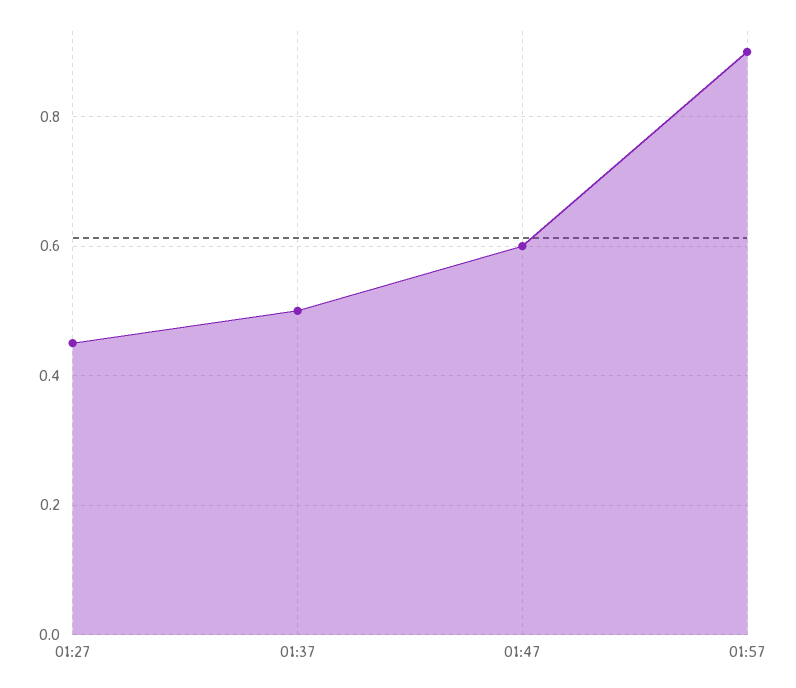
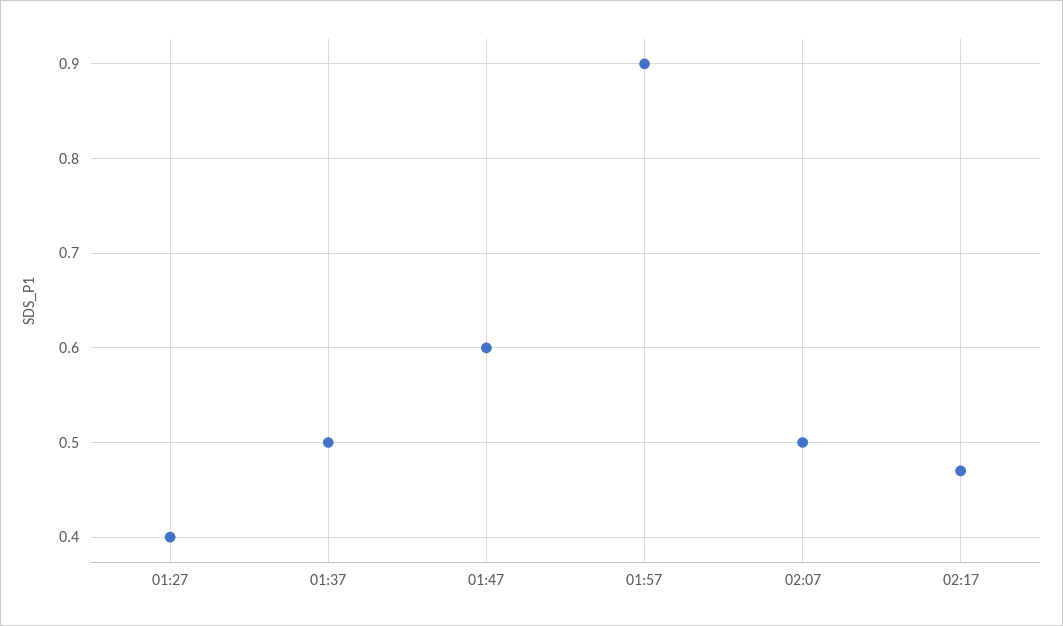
01:27: 0.45 -> 0.4
02:07: none -> 0.5
02:17: none -> 0.47

